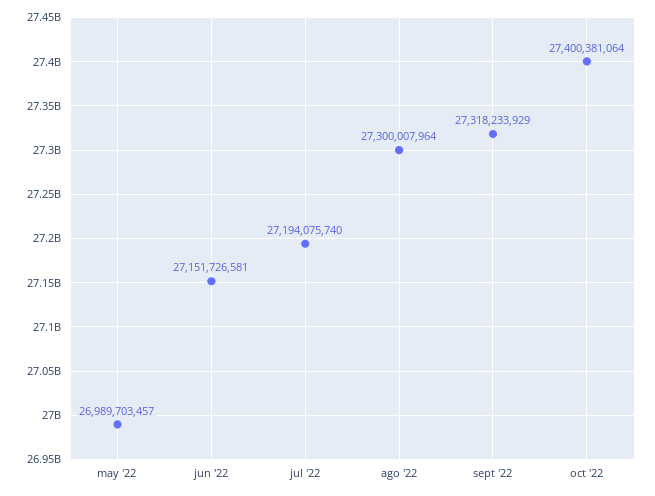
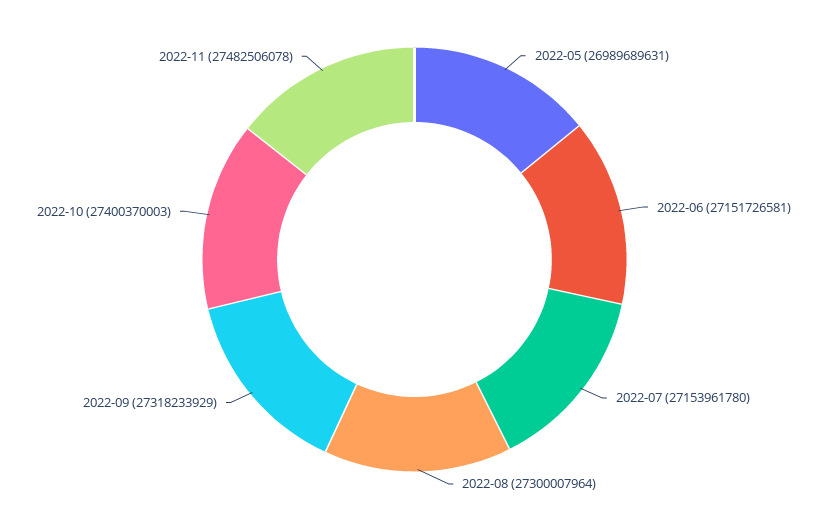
may '22: 26989703457 -> 26989689631
jul '22: 27194075740 -> 27153961780
oct '22: 27400381064 -> 27400370003
2022-11: none -> 27482506078

